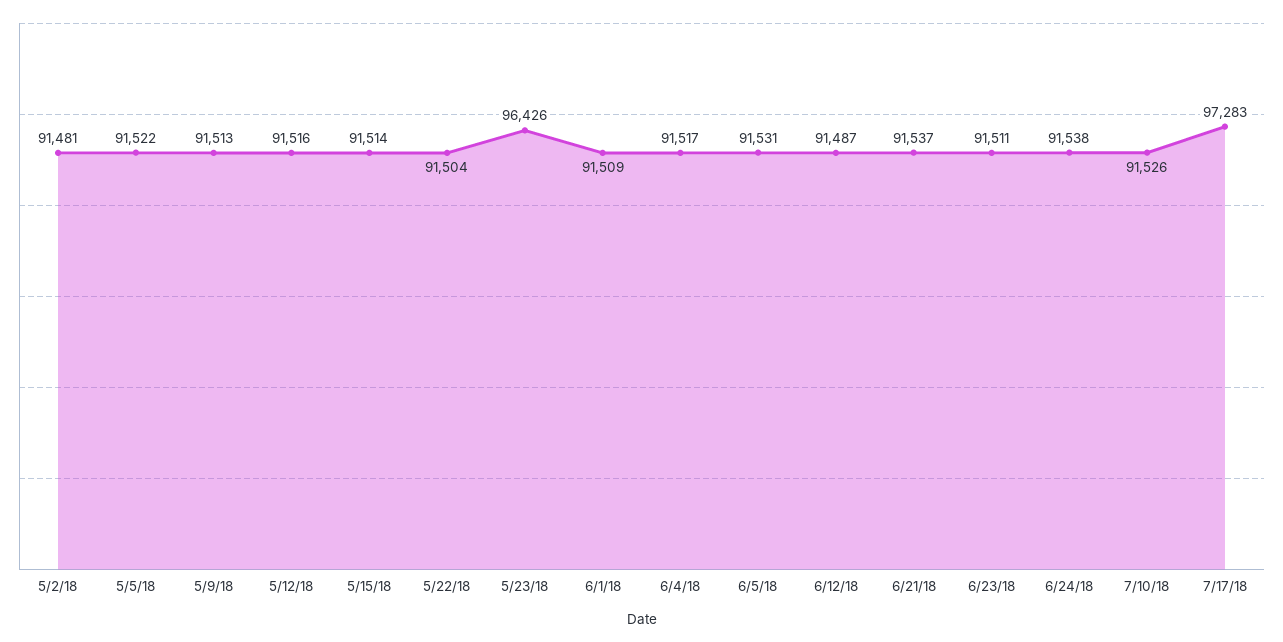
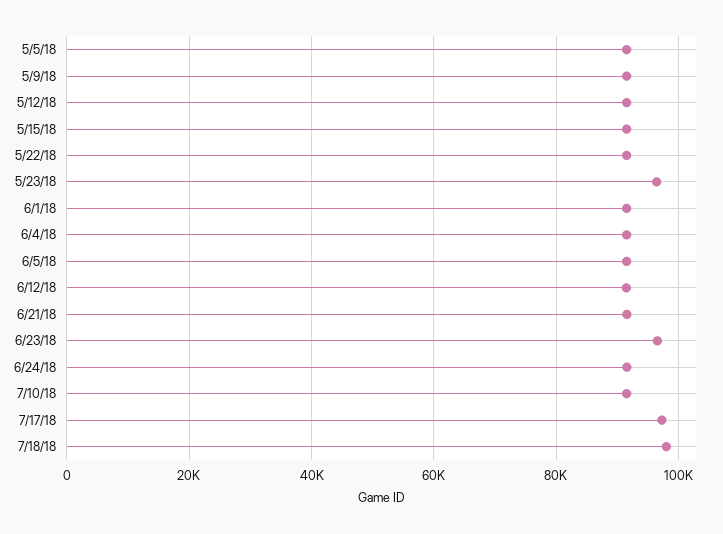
5/2/18: 91481 -> none
6/23/18: 91511 -> 96000
7/18/18: none -> 98000

